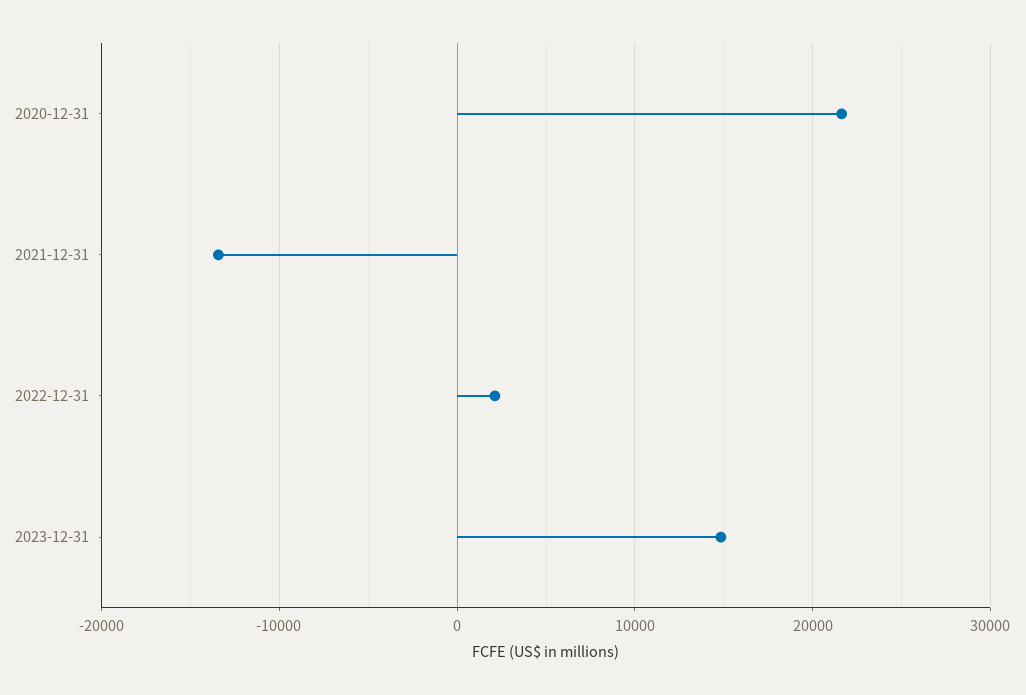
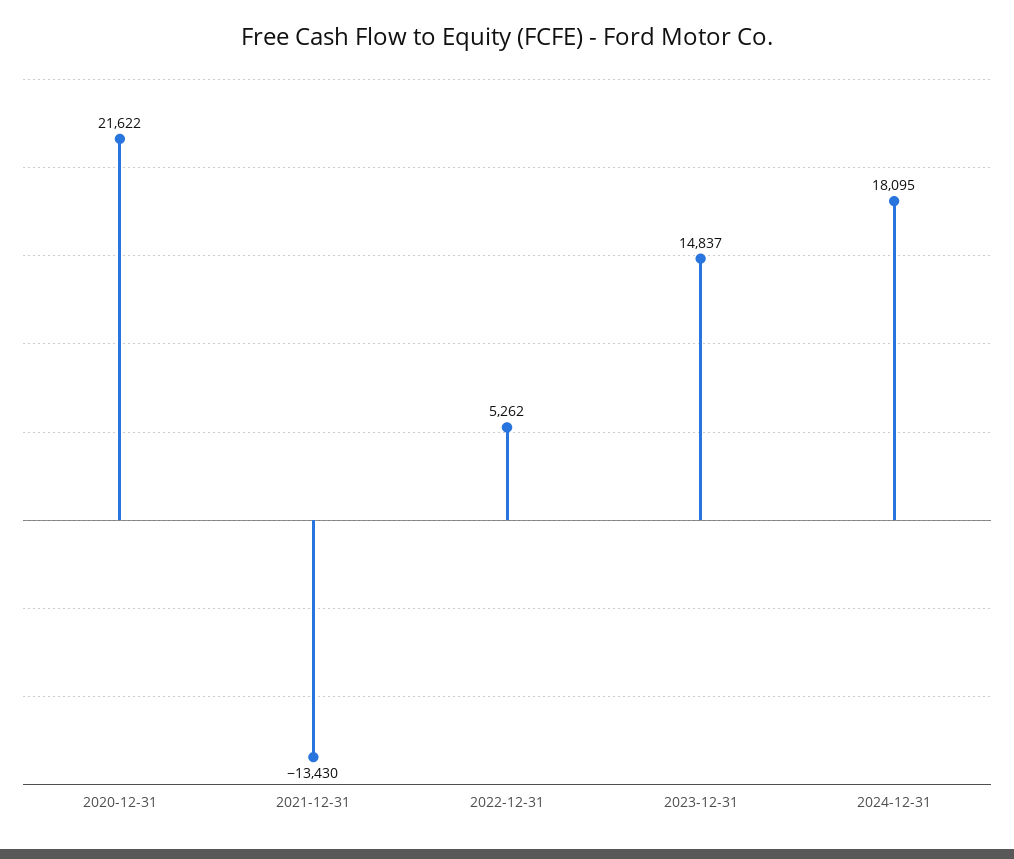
2022-12-31: 2000 -> 5262
2024-12-31: none -> 18095

